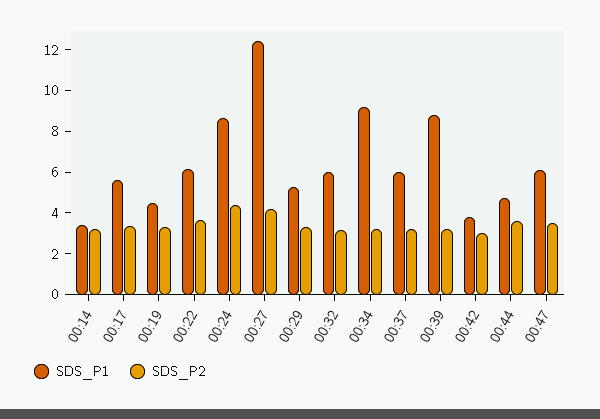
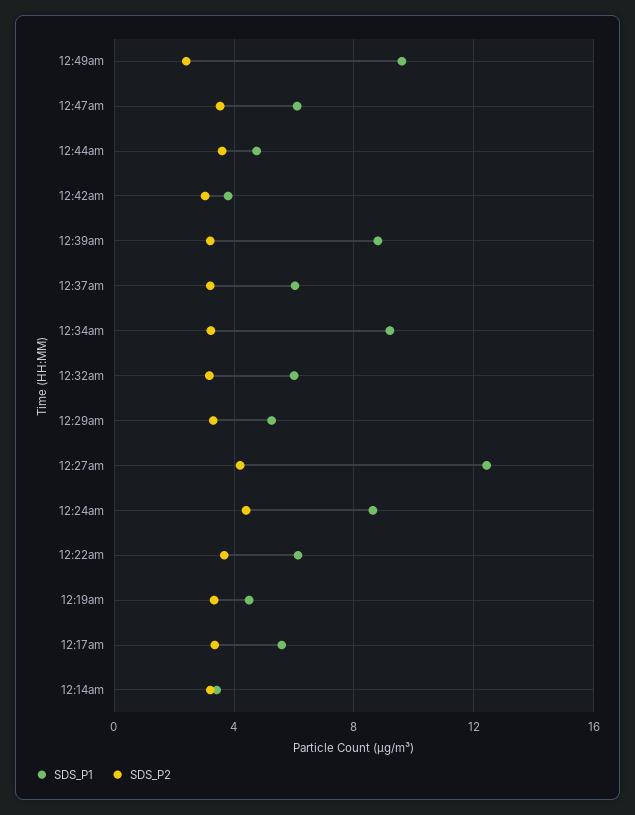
SDS_P1, 12:49am: none -> 9.5
SDS_P2, 12:49am: none -> 2.5

